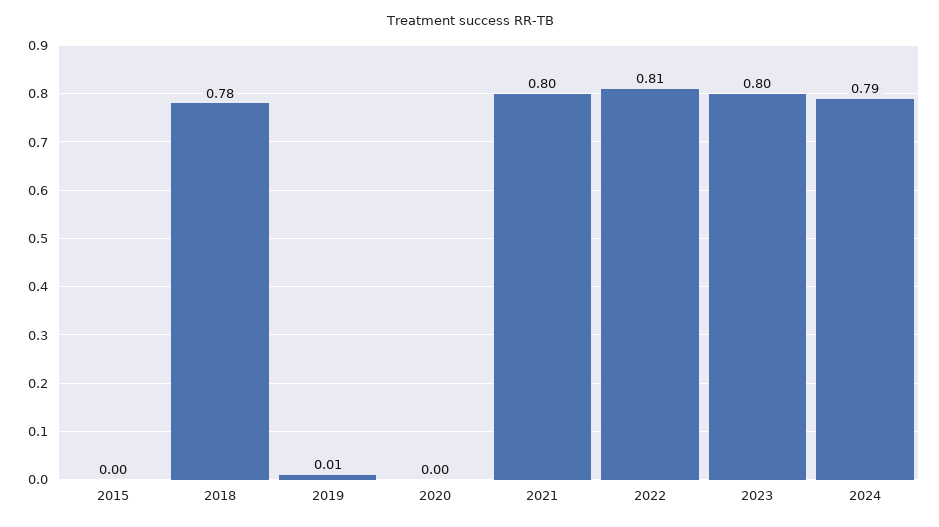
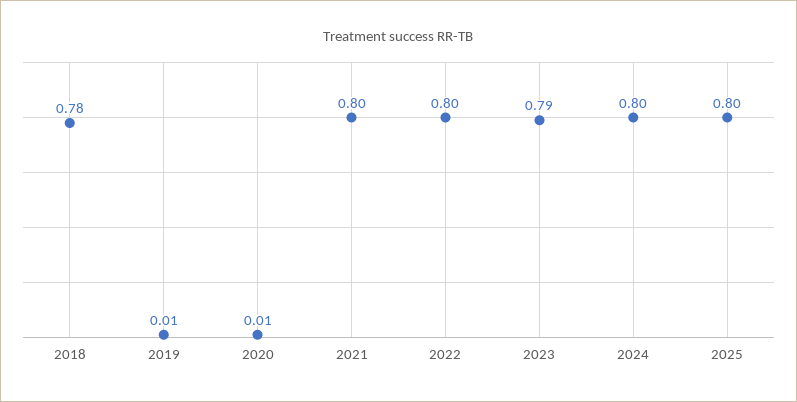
2015: 0 -> none
2020: 0 -> 0.01
2022: 0.81 -> 0.8
2023: 0.8 -> 0.79
2024: 0.79 -> 0.8
2025: none -> 0.8

